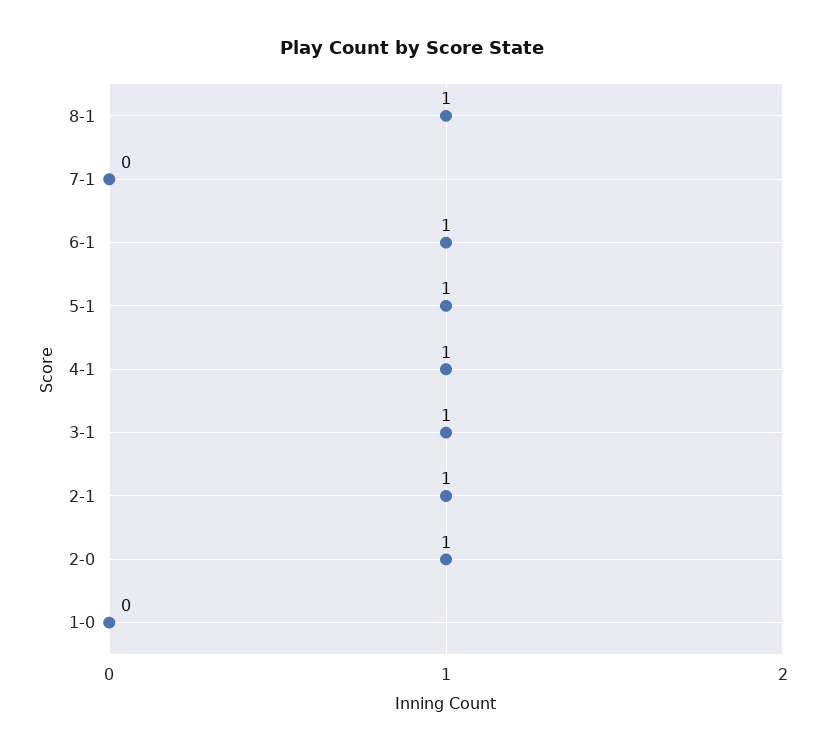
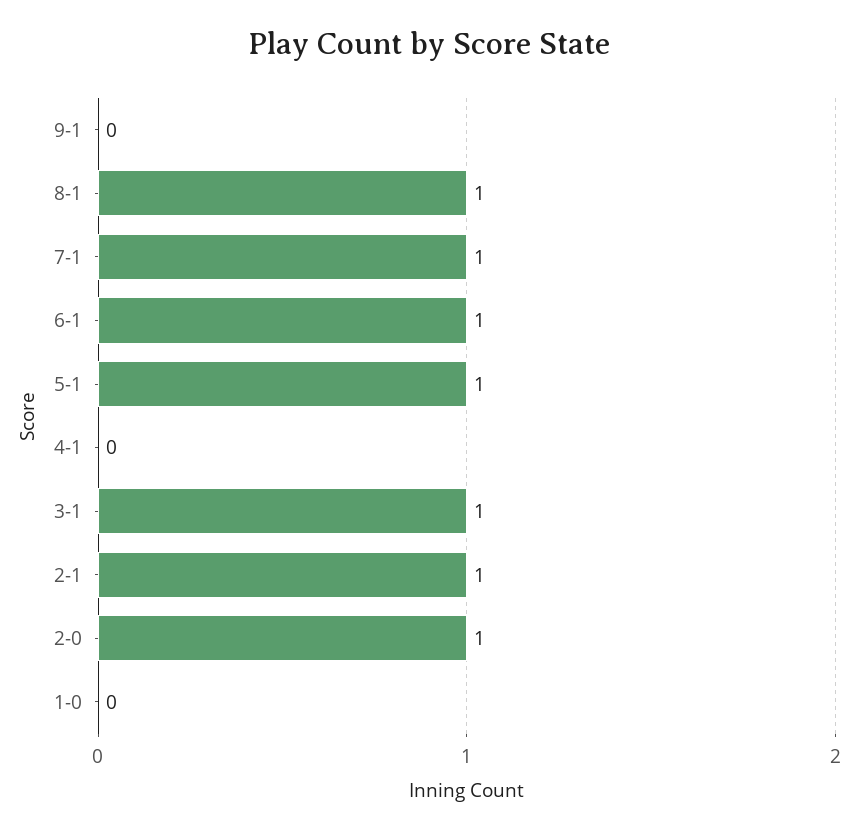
7-1: 0 -> 1
4-1: 1 -> 0
9-1: none -> 0

